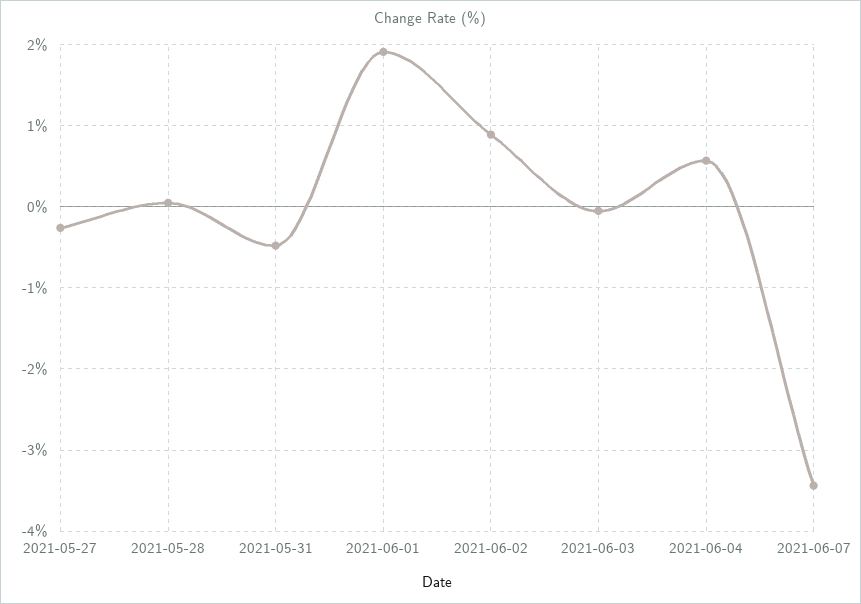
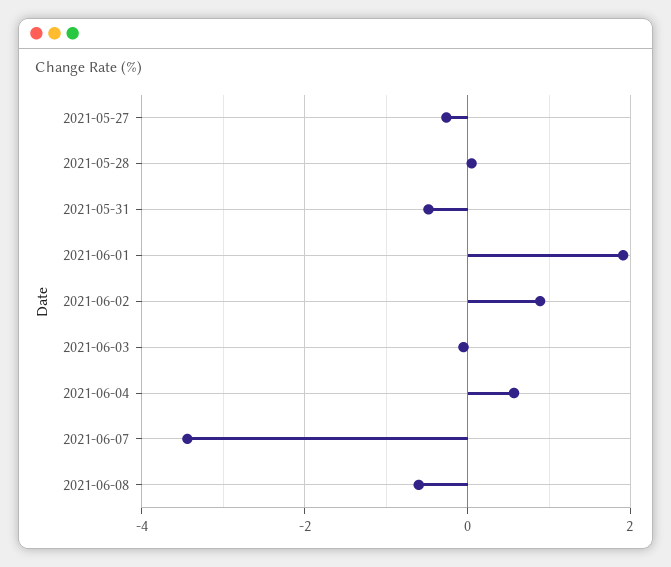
2021-06-08: none -> -0.6

